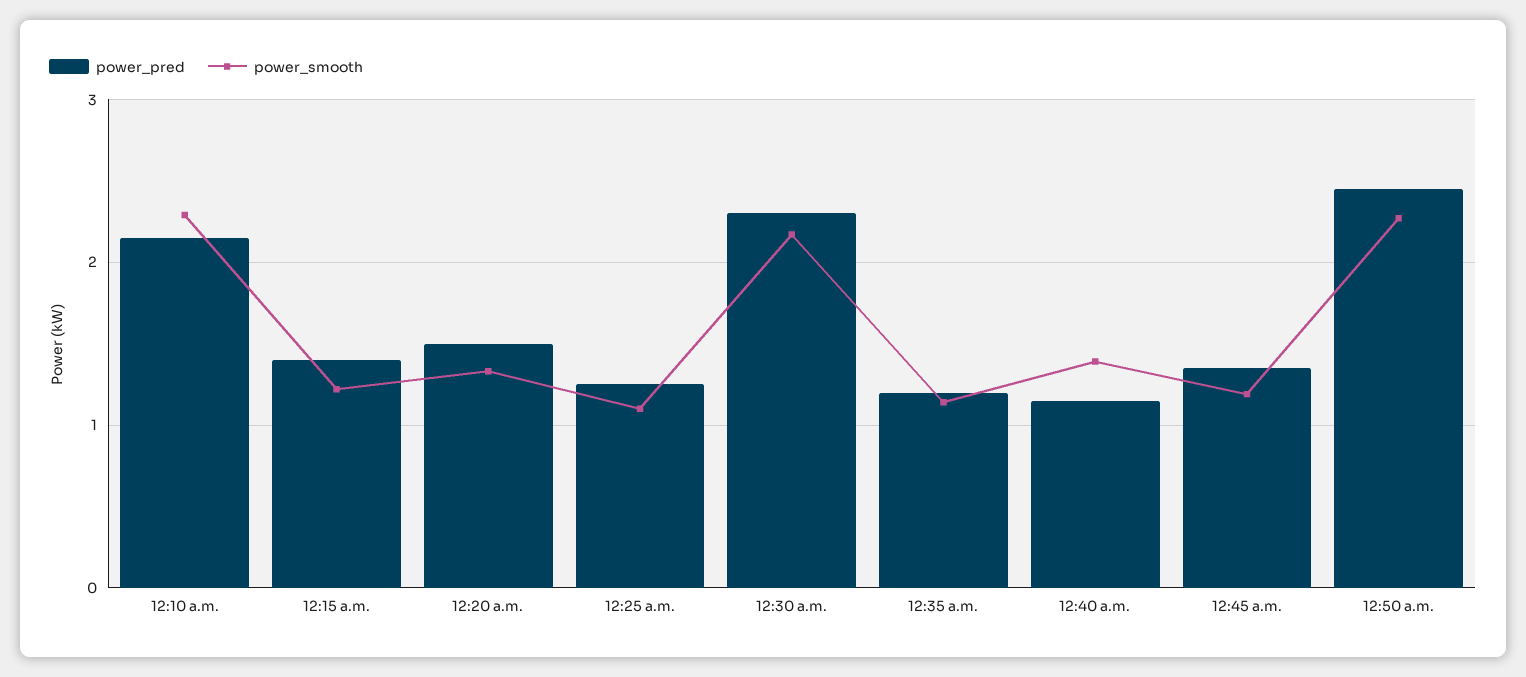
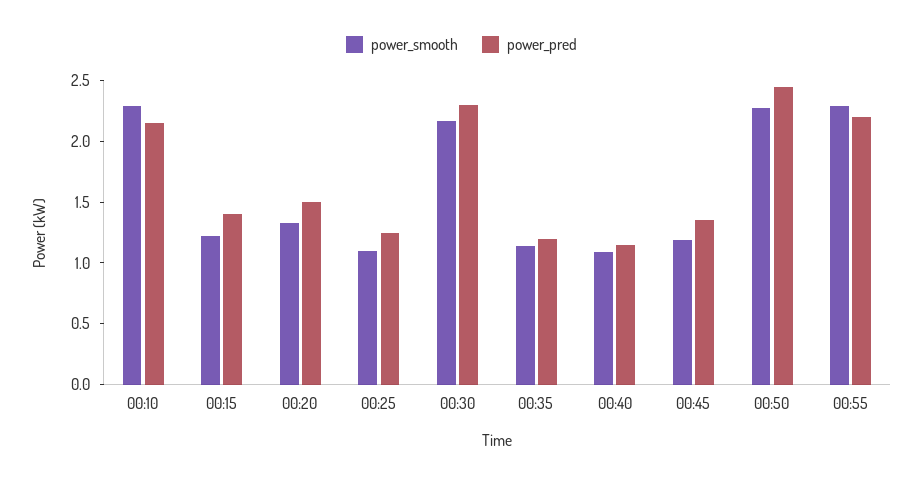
power_smooth, 12:40 a.m.: 1.4 -> 1.1
power_smooth, 00:55: none -> 2.3
power_pred, 00:55: none -> 2.2

